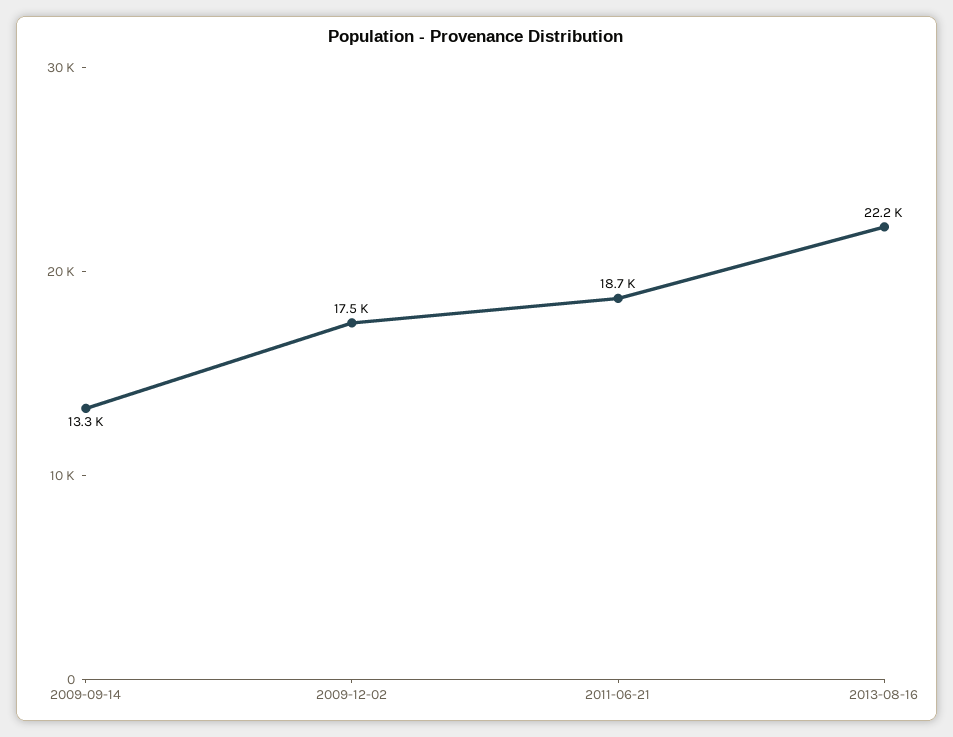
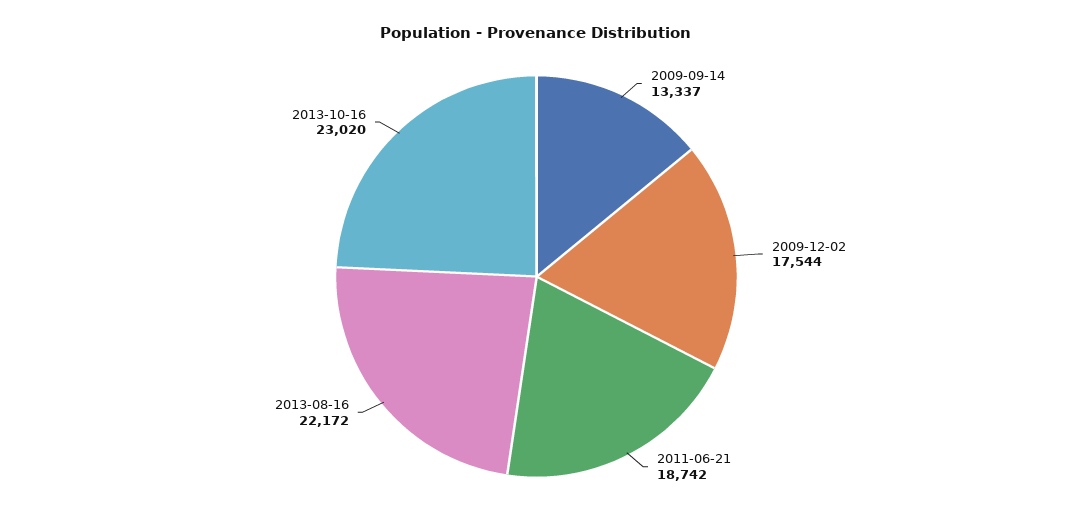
2013-10-16: none -> 23020

